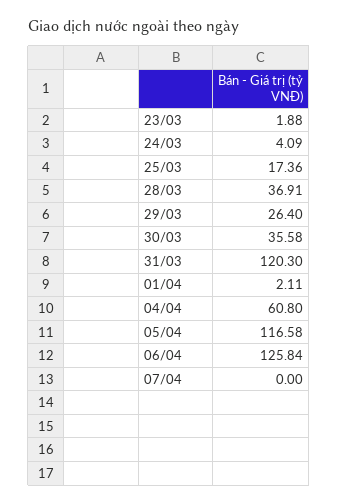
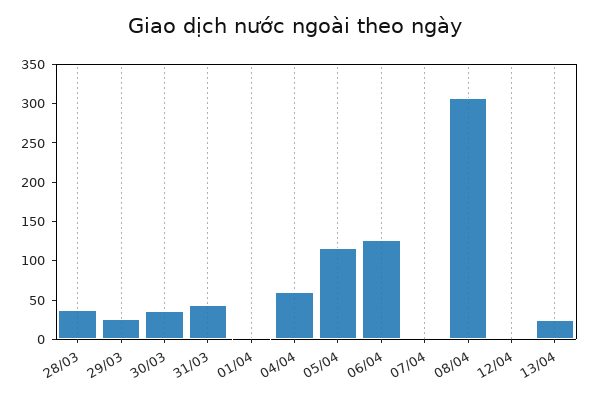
23/03: 1.88 -> none
24/03: 4.09 -> none
25/03: 17.36 -> none
31/03: 120.3 -> 50
08/04: none -> 300
12/04: none -> 0
13/04: none -> 25

